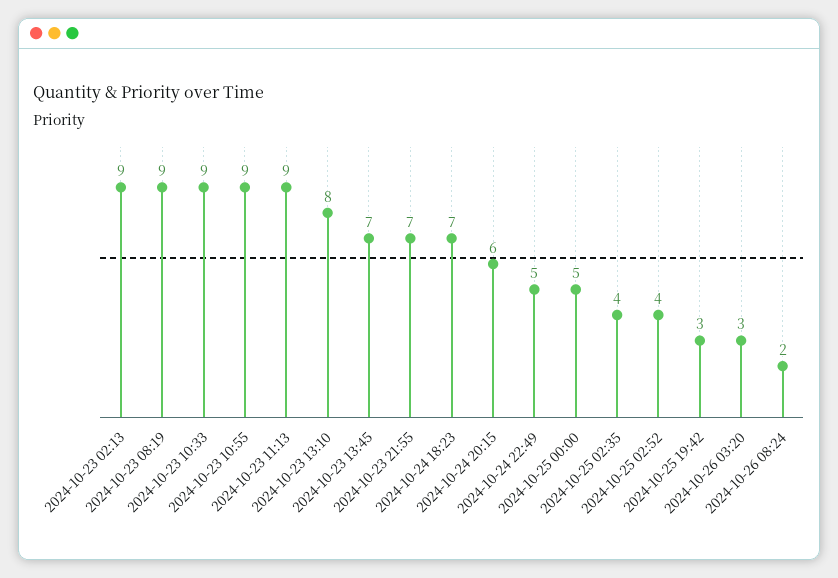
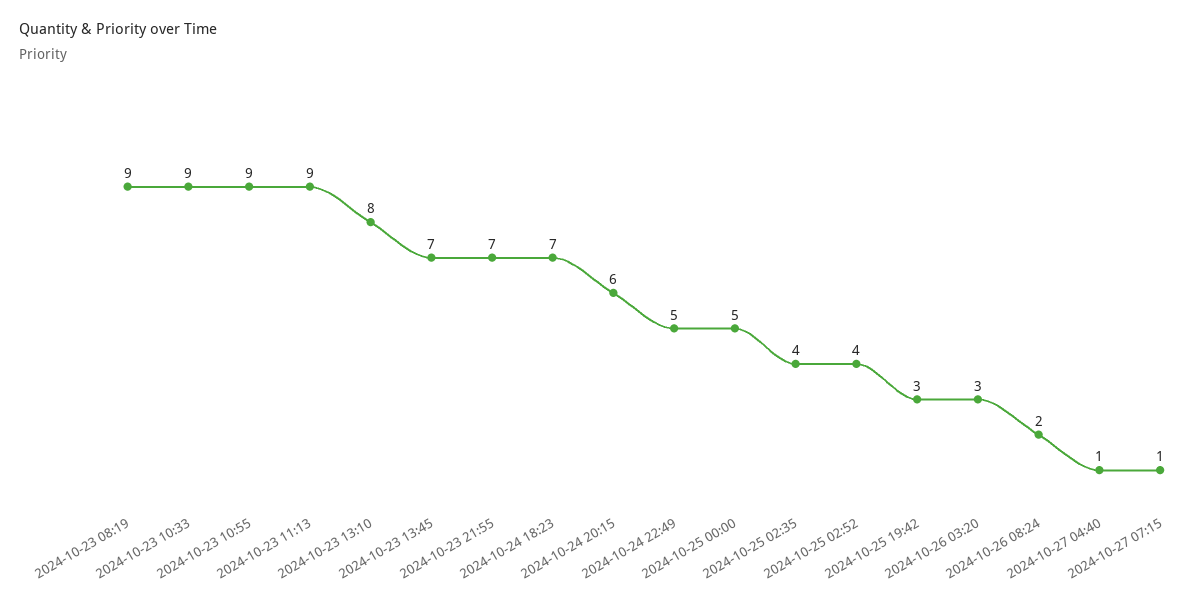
2024-10-23 02:13: 9 -> none
2024-10-27 04:40: none -> 1
2024-10-27 07:15: none -> 1

